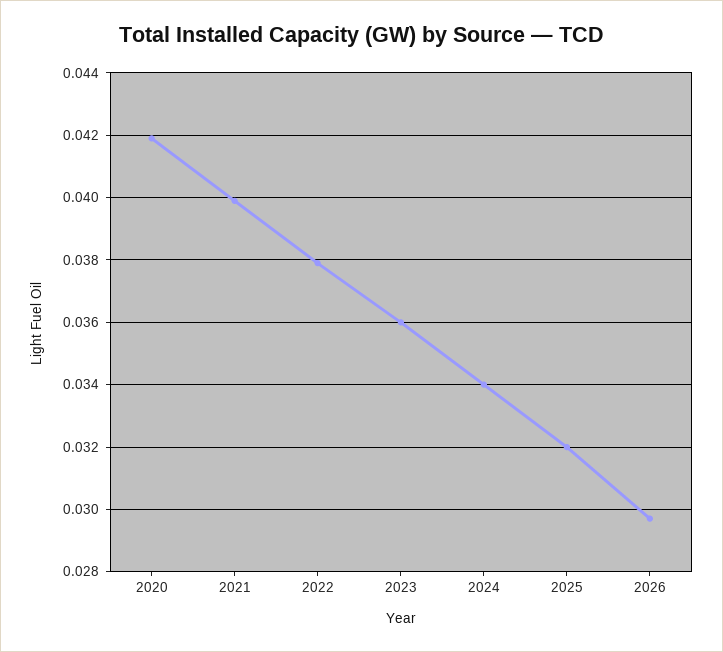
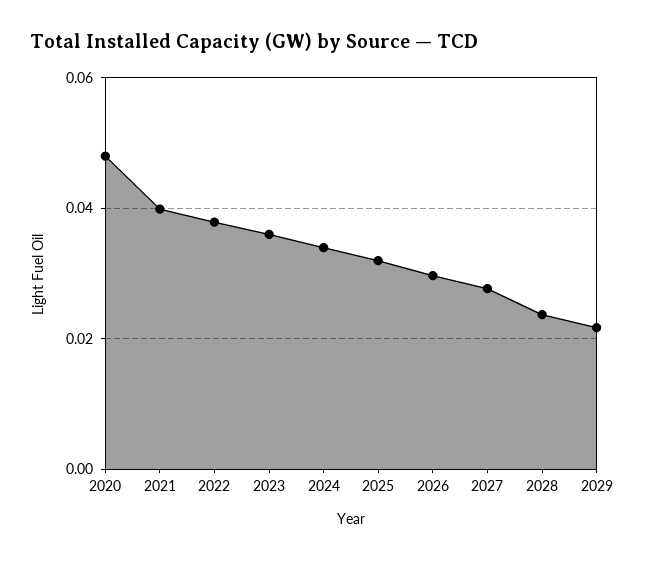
2020: 0.042 -> 0.048
2027: none -> 0.028
2028: none -> 0.024
2029: none -> 0.022

